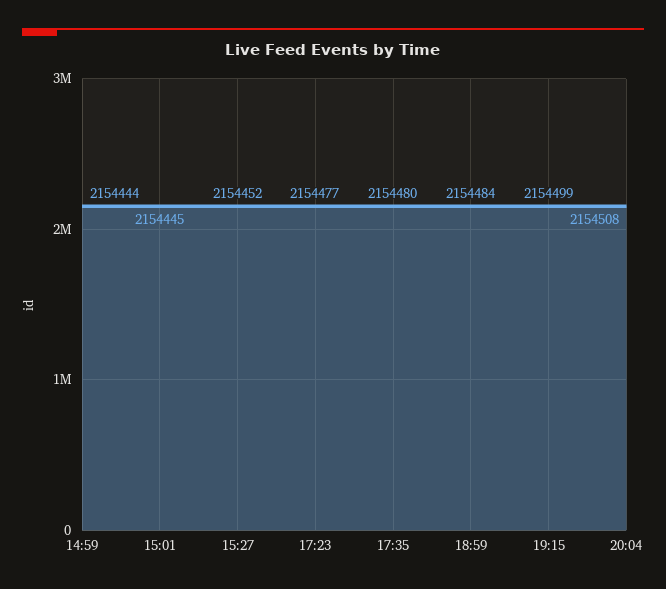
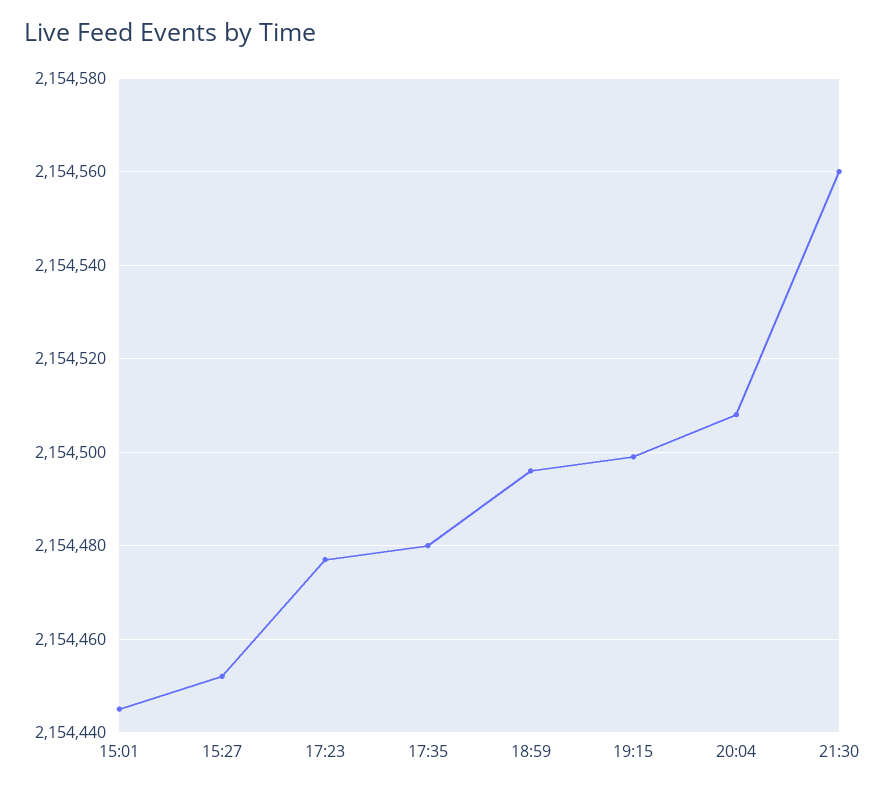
14:59: 2154444 -> none
18:59: 2154484 -> 2154495
21:30: none -> 2154560

